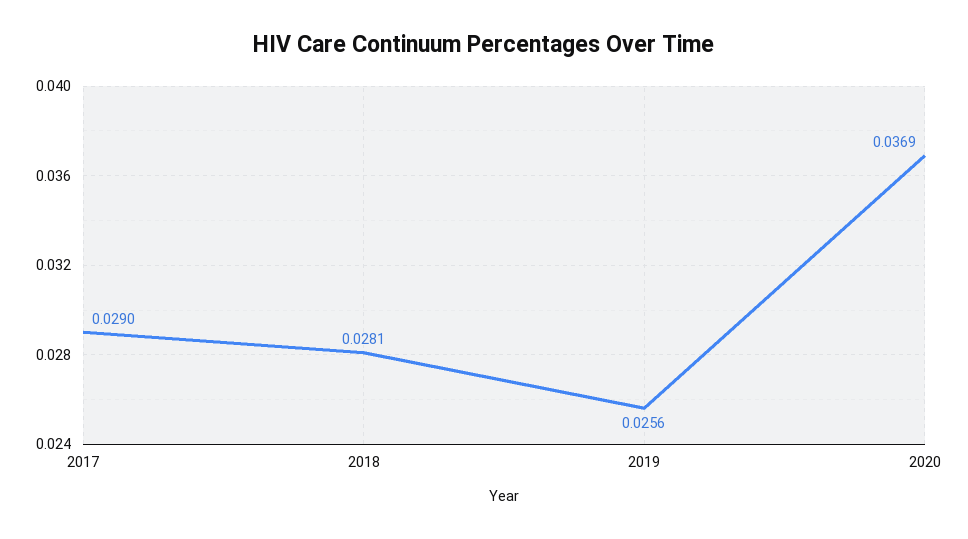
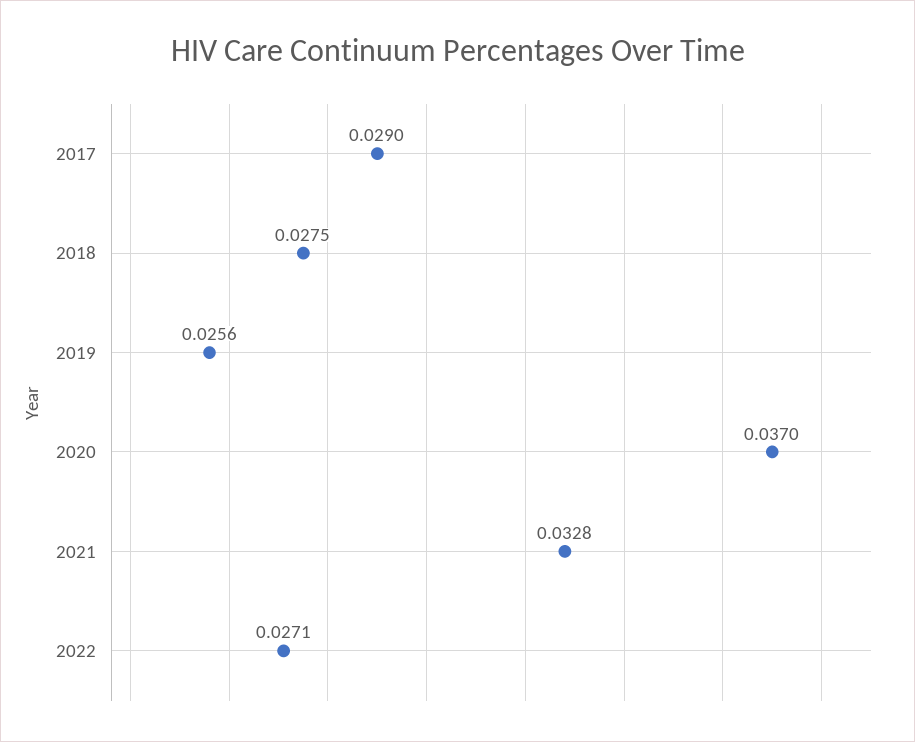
2018: 0.0281 -> 0.0275
2020: 0.0369 -> 0.037
2021: none -> 0.0328
2022: none -> 0.0271

